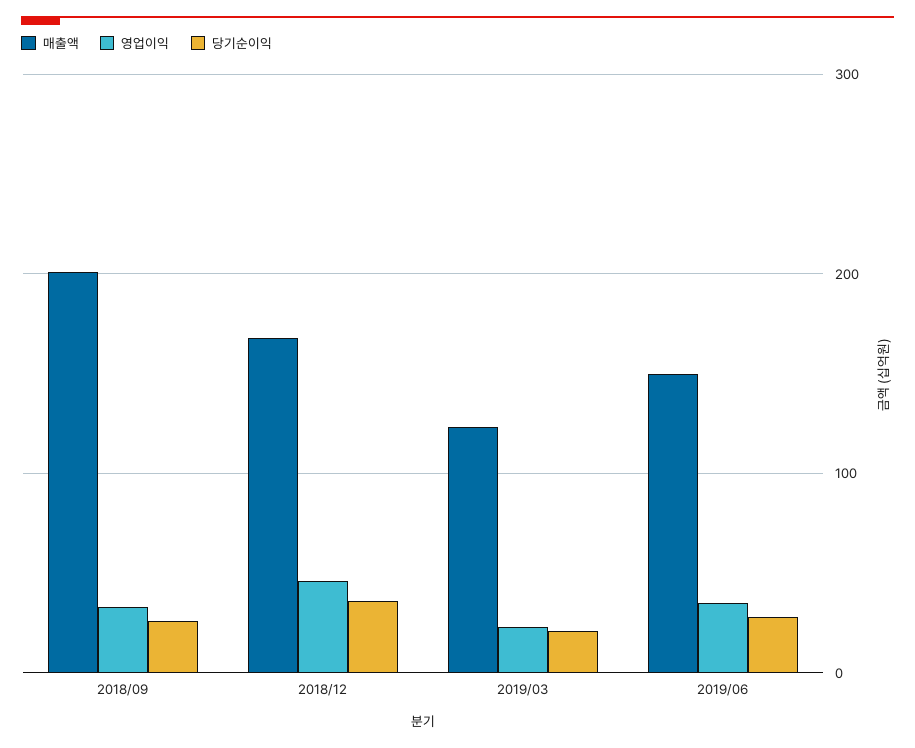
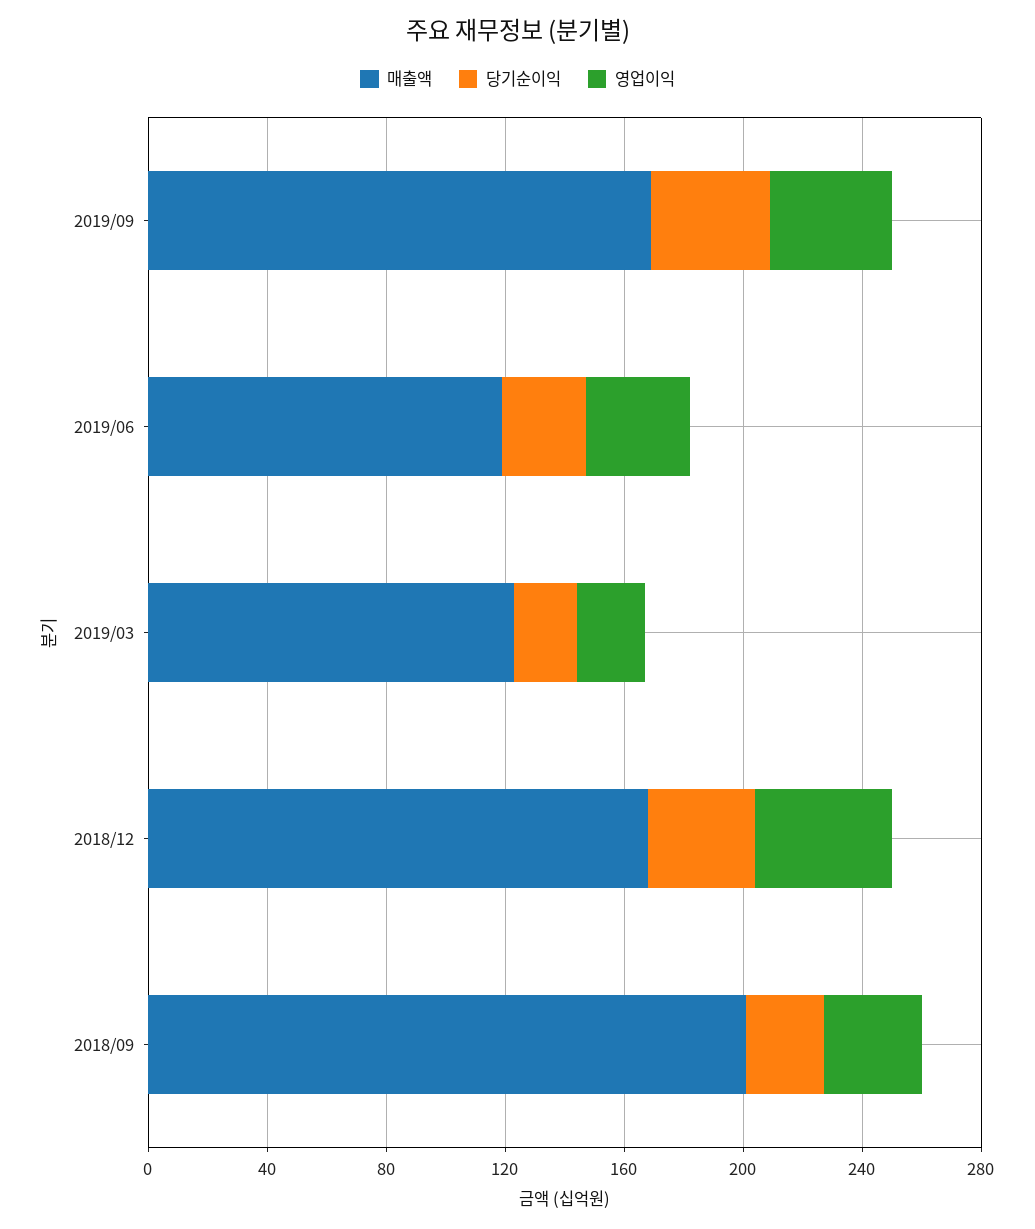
매출액, 2019/06: 150 -> 120
매출액, 2019/09: none -> 170
당기순이익, 2019/09: none -> 40
영업이익, 2019/09: none -> 40

